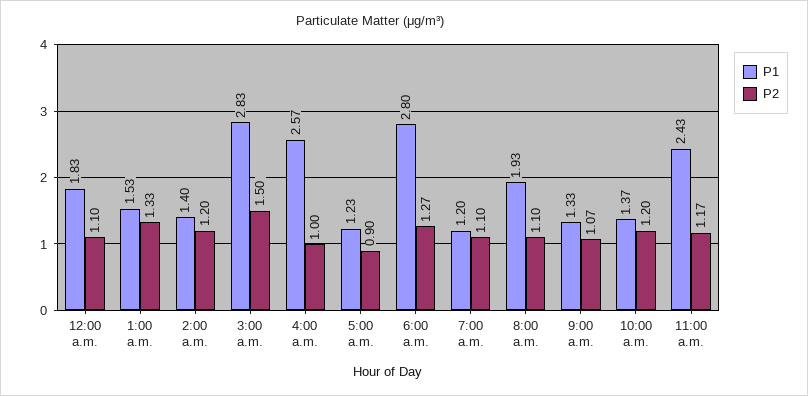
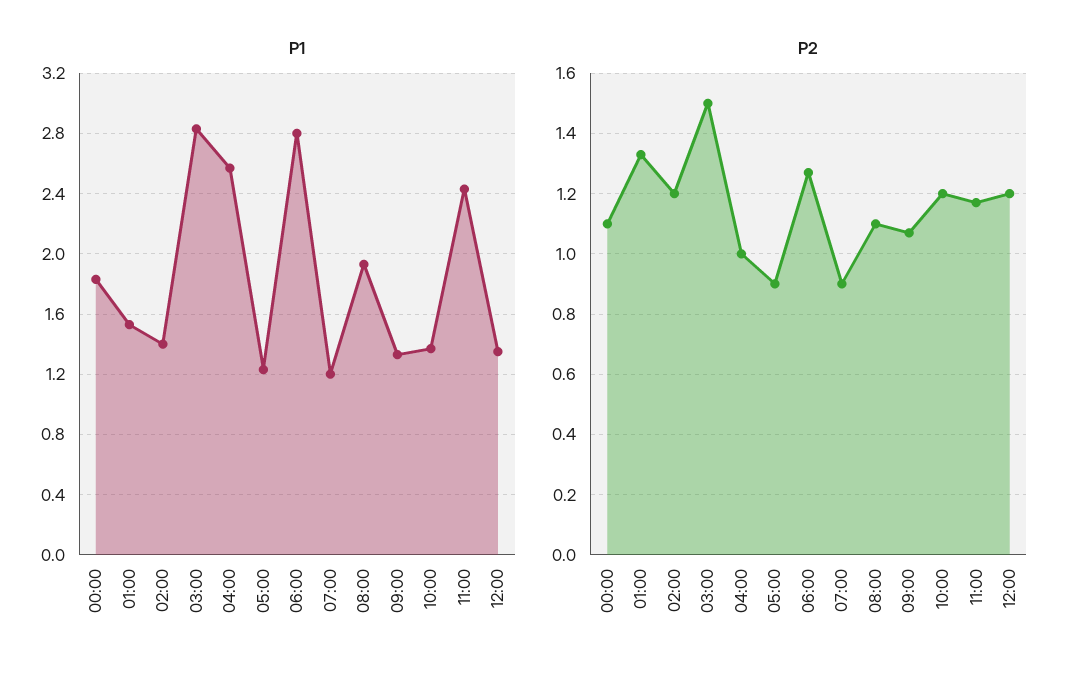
P2, 7:00 a.m.: 1.1 -> 0.9
P1, 12:00: none -> 1.35
P2, 12:00: none -> 1.2

